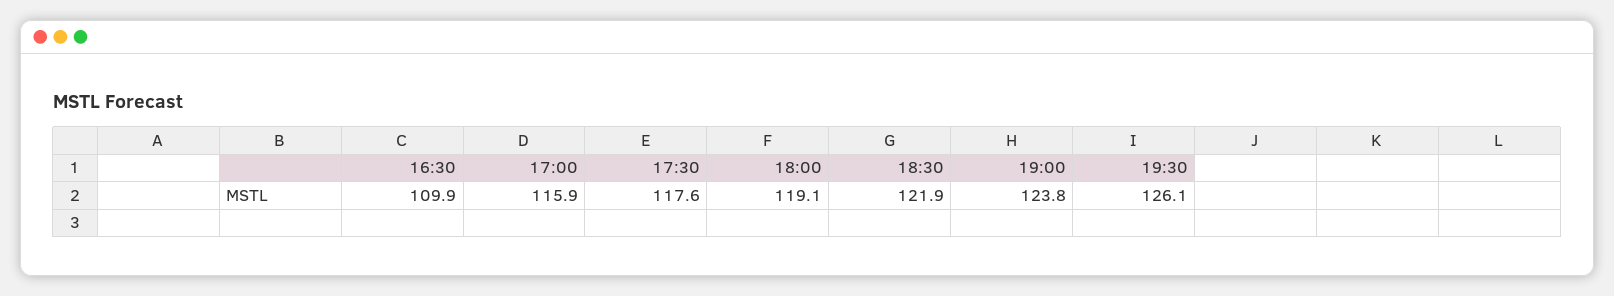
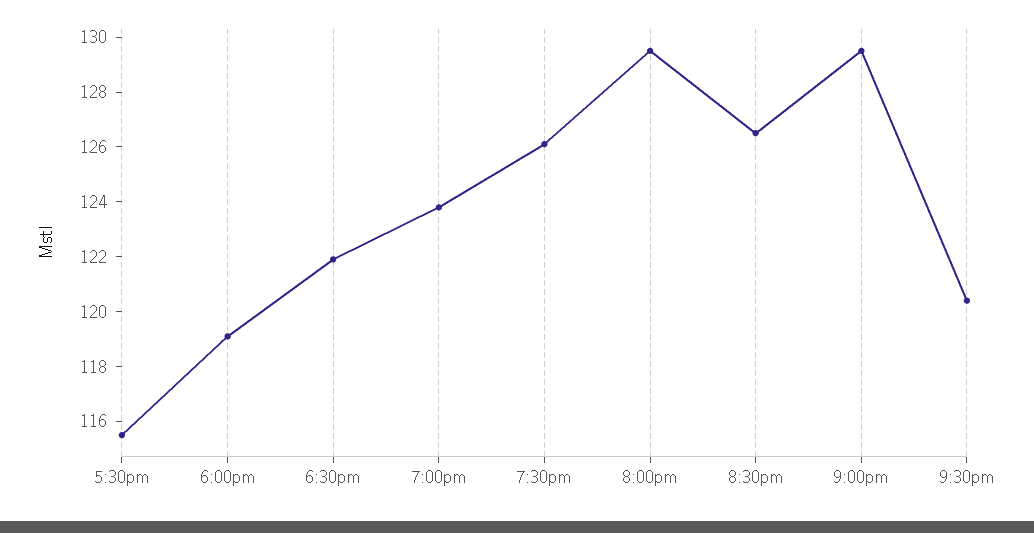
16:30: 109.9 -> none
17:00: 115.9 -> none
17:30: 117.6 -> 115.5
8:00pm: none -> 129.5
8:30pm: none -> 126.5
9:00pm: none -> 129.5
9:30pm: none -> 120.5

